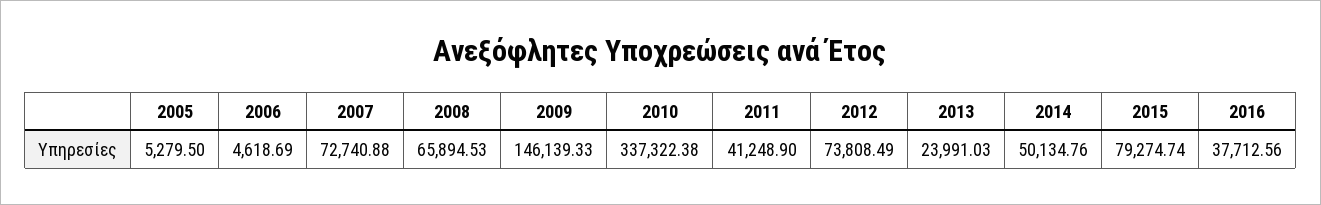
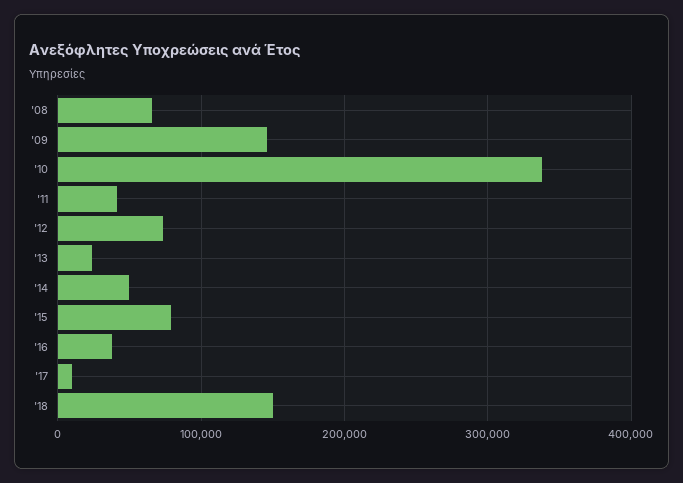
2005: 5279.5 -> none
2006: 4618.69 -> none
2007: 72740.88 -> none
'17: none -> 10000
'18: none -> 150000

